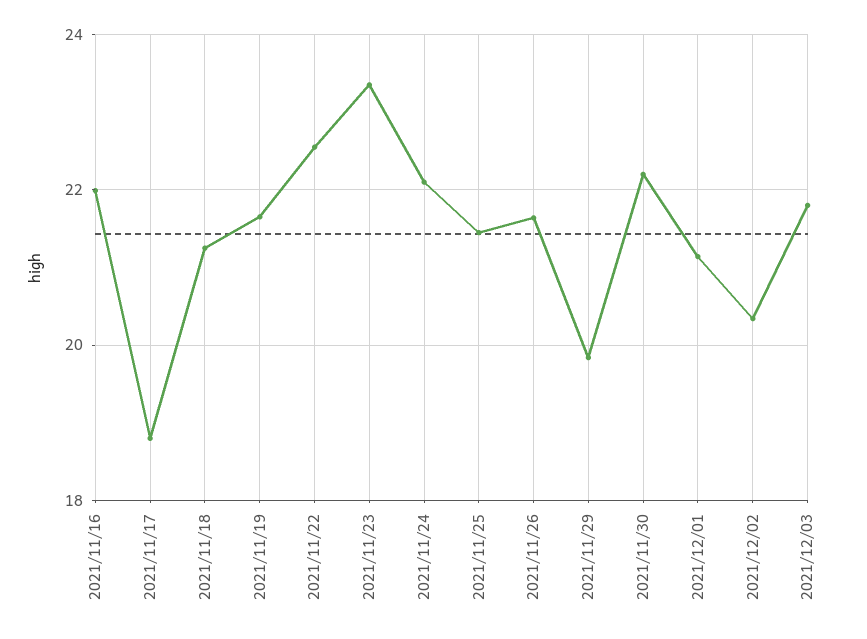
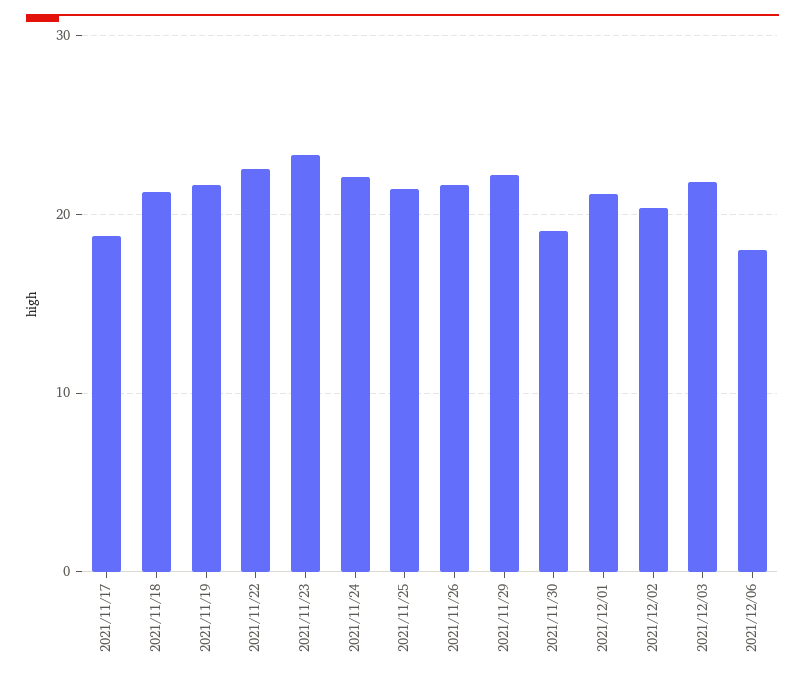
2021/11/16: 22 -> none
2021/11/29: 19.8 -> 22
2021/11/30: 22.2 -> 19
2021/12/06: none -> 18

